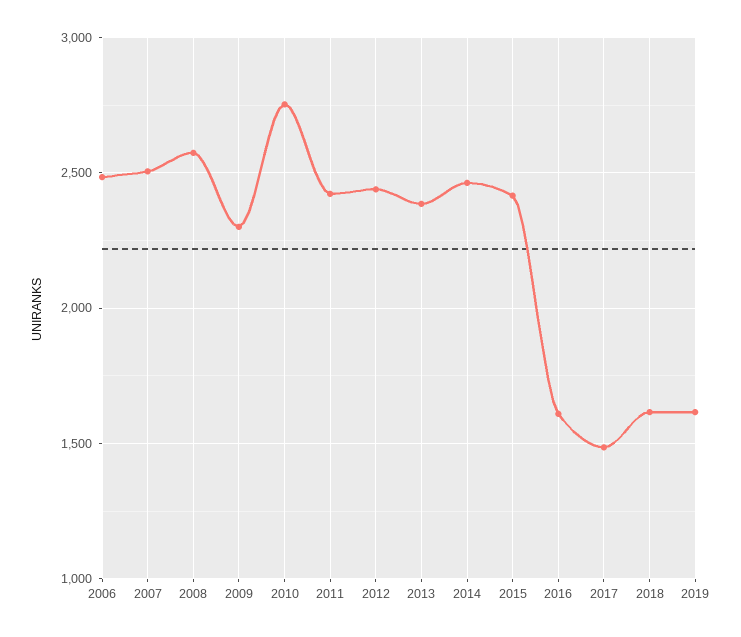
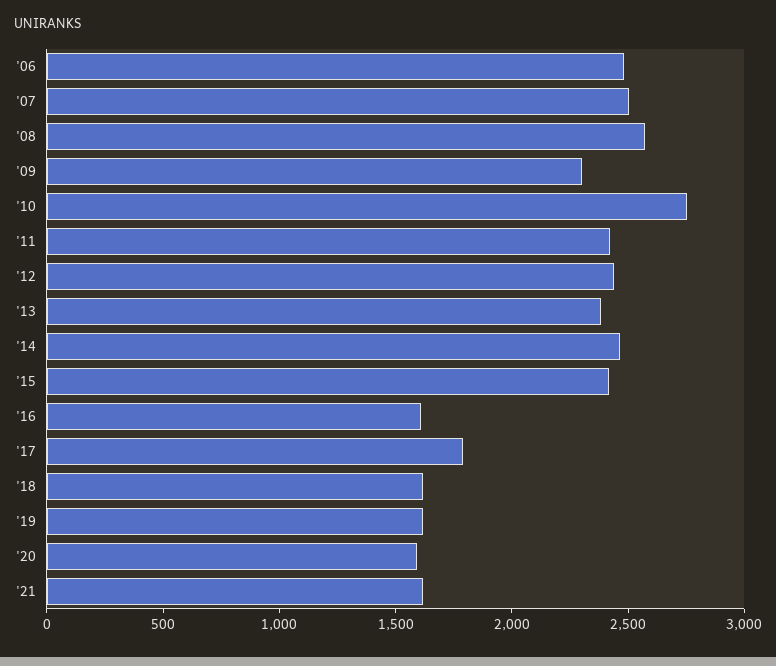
2017: 1500 -> 1800
'20: none -> 1600
'21: none -> 1600

